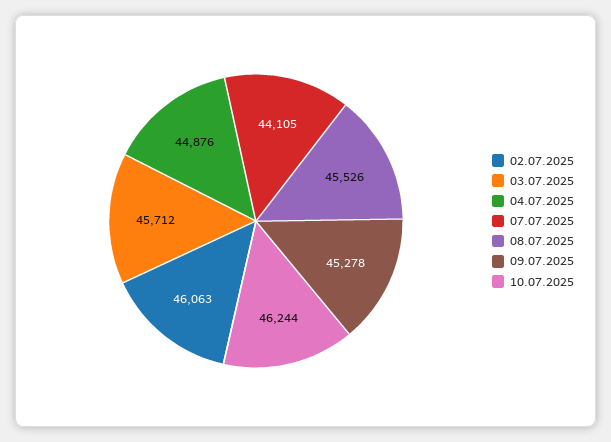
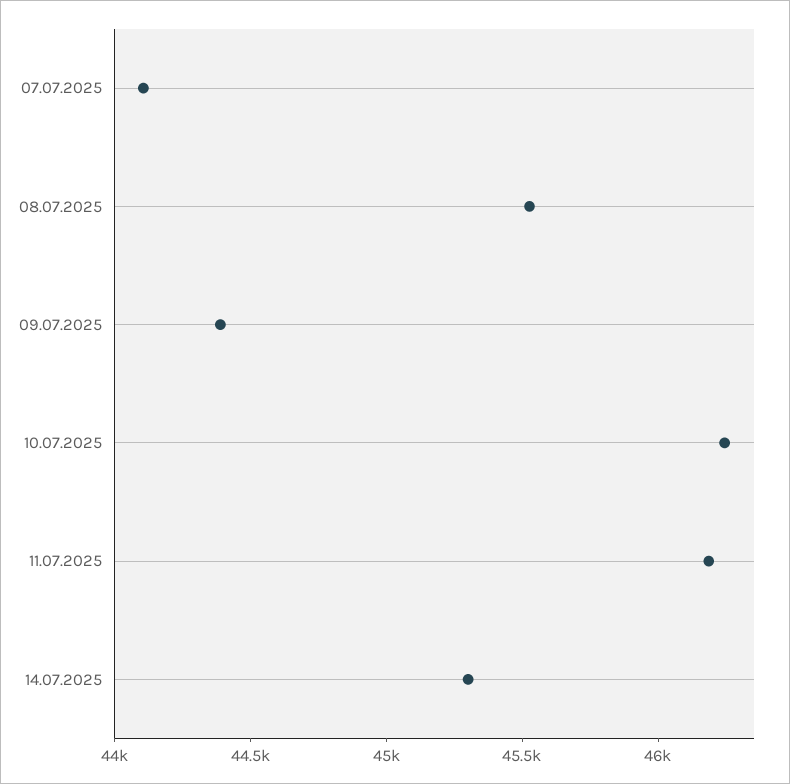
02.07.2025: 46063 -> none
03.07.2025: 45712 -> none
04.07.2025: 44876 -> none
09.07.2025: 45278 -> 44400
11.07.2025: none -> 46200
14.07.2025: none -> 45300

